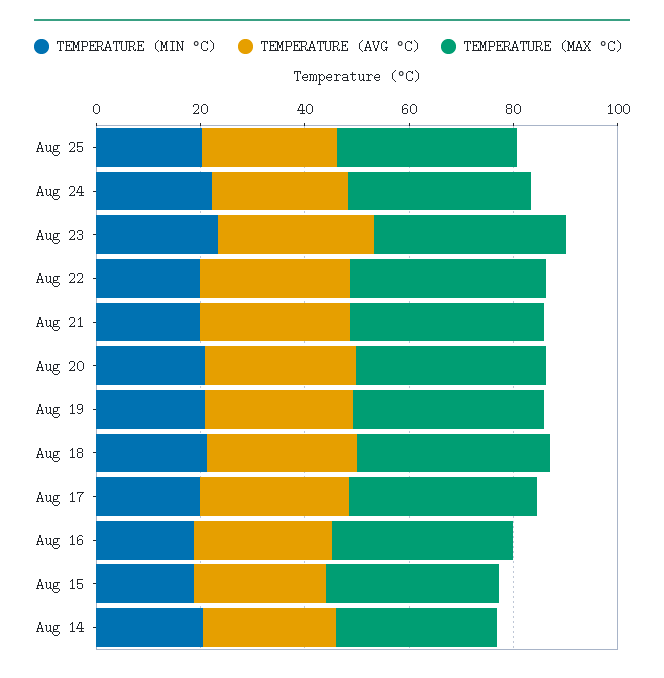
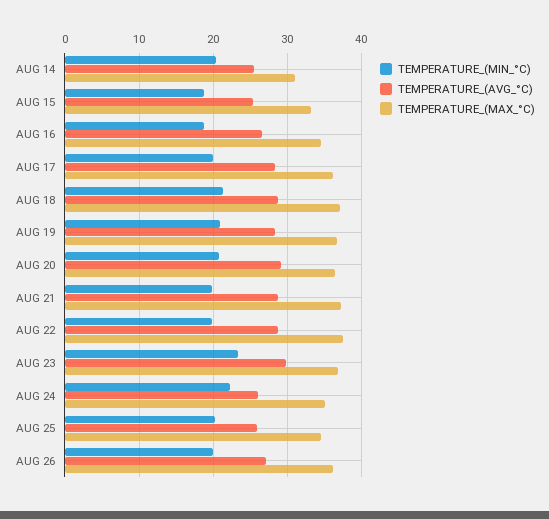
TEMPERATURE (MIN °C), AUG 26: none -> 20
TEMPERATURE (AVG °C), AUG 26: none -> 27
TEMPERATURE (MAX °C), AUG 26: none -> 36

